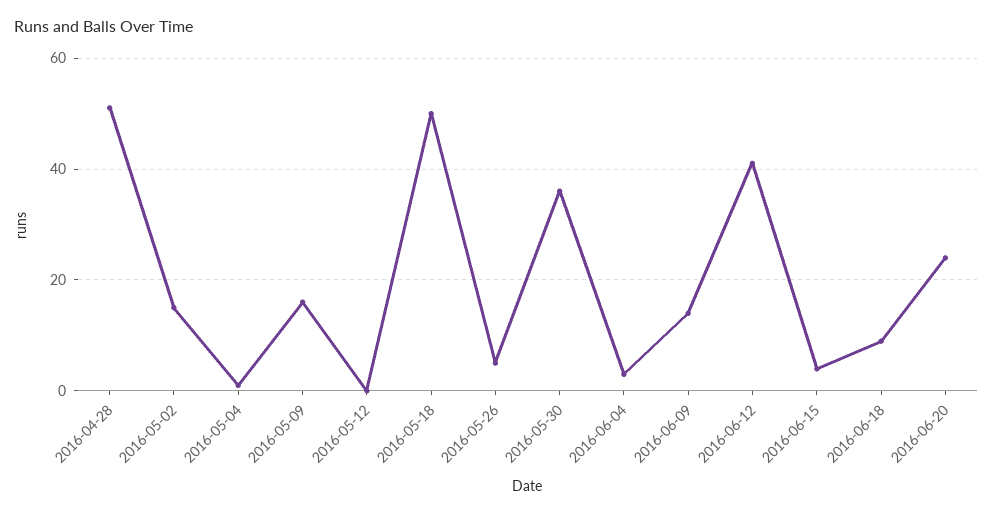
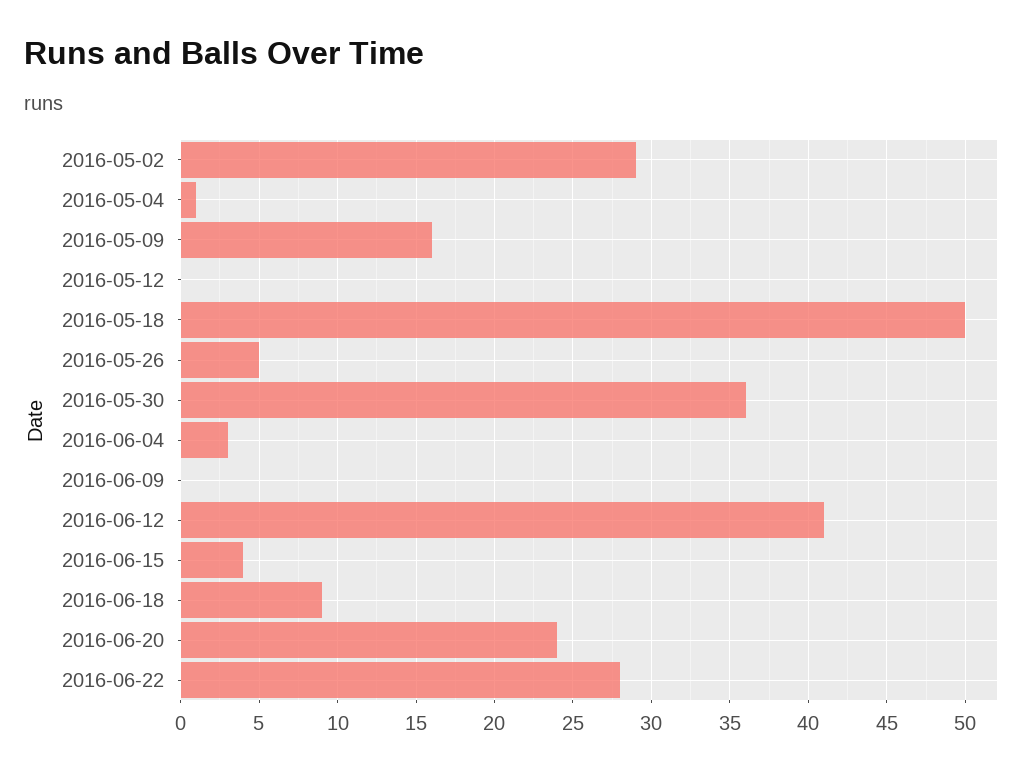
2016-04-28: 50 -> none
2016-05-02: 15 -> 29
2016-06-09: 15 -> 0
2016-06-22: none -> 28

